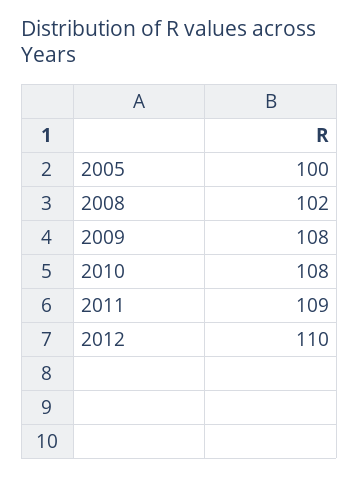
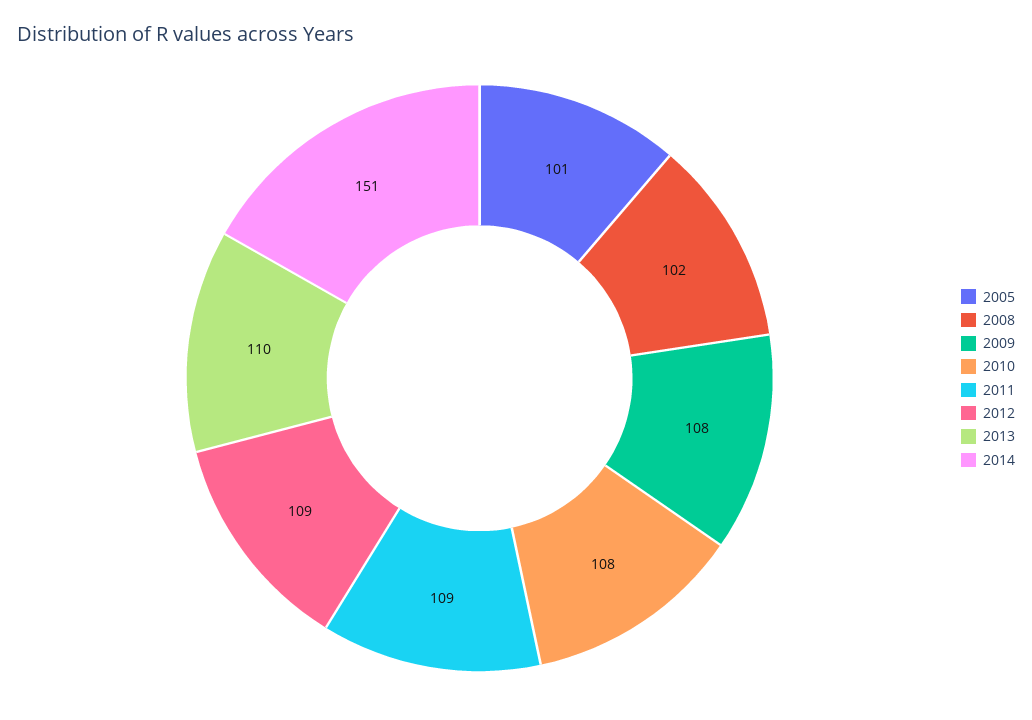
2005: 100 -> 101
2012: 110 -> 109
2013: none -> 110
2014: none -> 151

